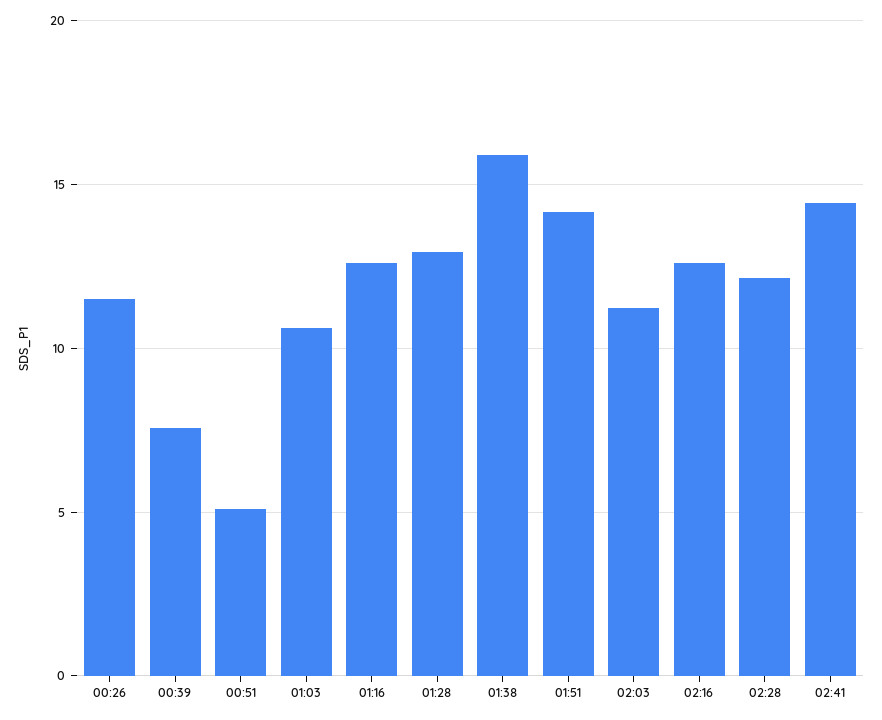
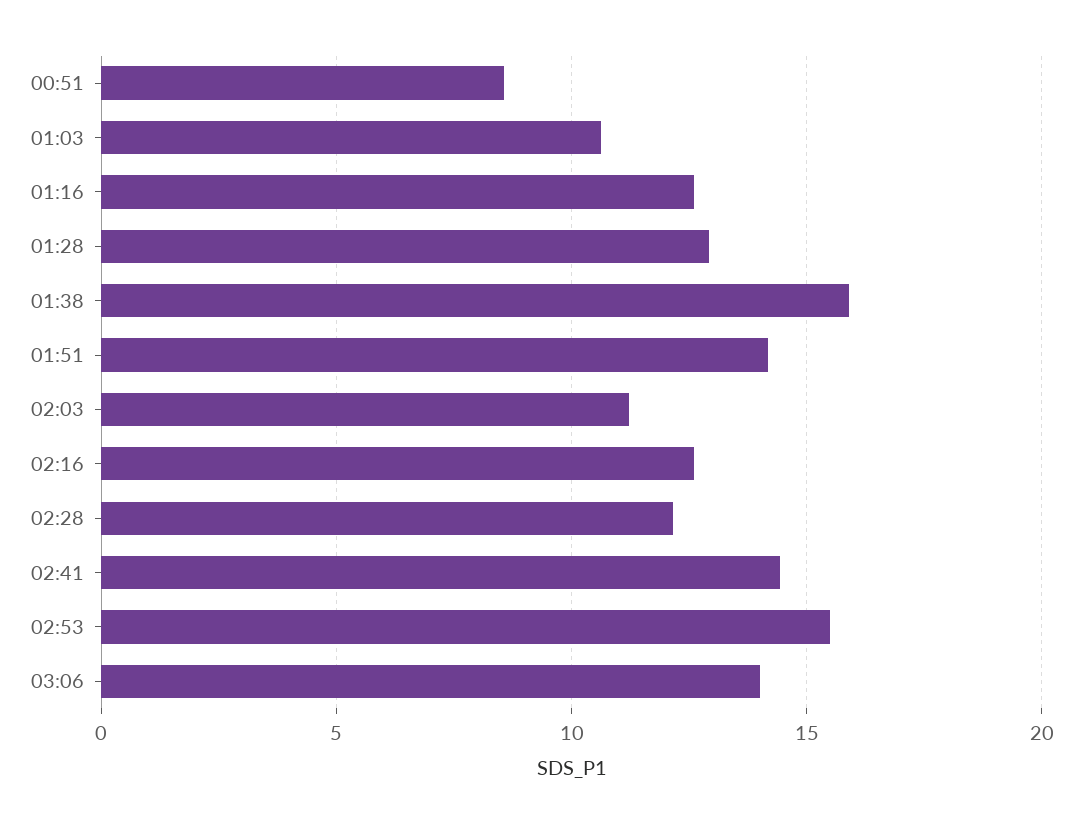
00:26: 11.5 -> none
00:39: 7.5 -> none
00:51: 5 -> 8.5
02:53: none -> 15.5
03:06: none -> 14

